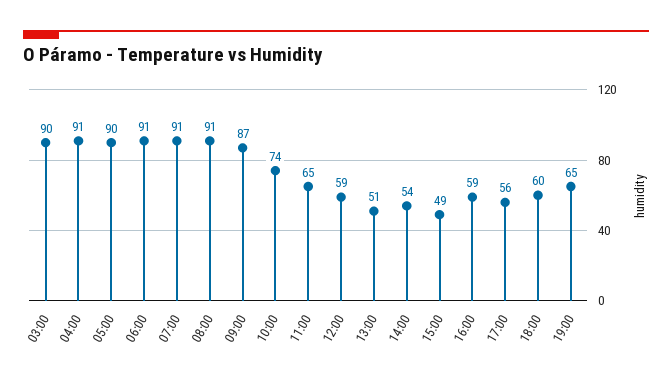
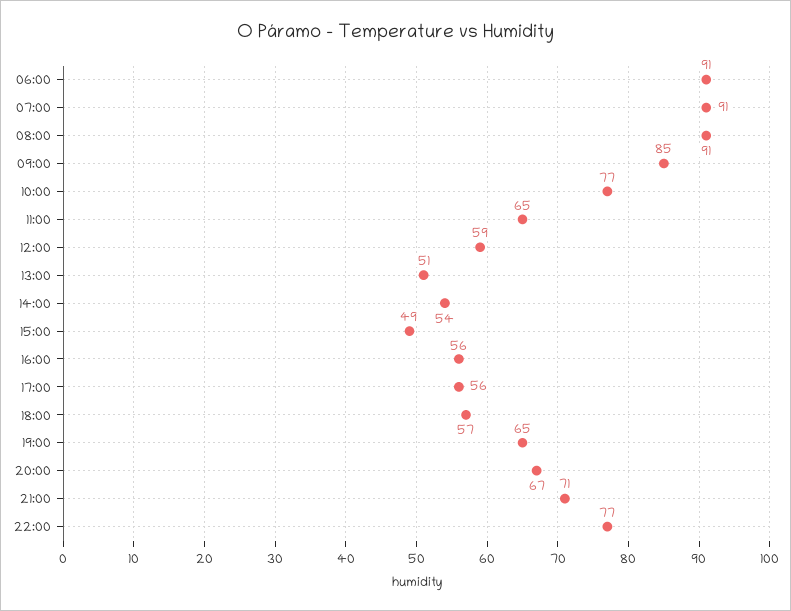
03:00: 90 -> none
04:00: 91 -> none
05:00: 90 -> none
09:00: 87 -> 85
10:00: 74 -> 77
16:00: 59 -> 56
18:00: 60 -> 57
20:00: none -> 67
21:00: none -> 71
22:00: none -> 77

